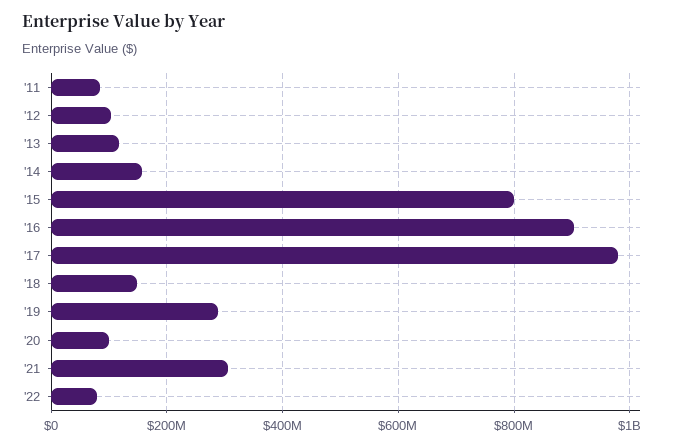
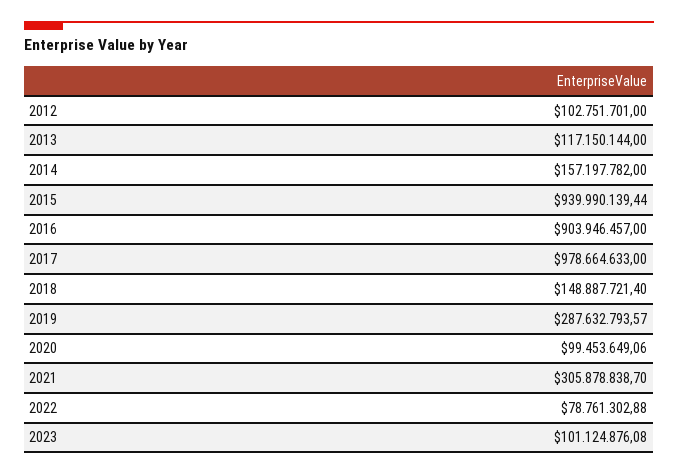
'11: 80000000 -> none
'15: 800000000 -> 939990139.44
2023: none -> 101124876.08

